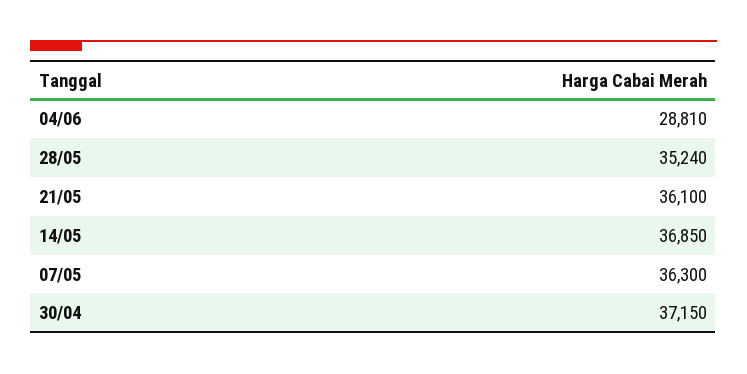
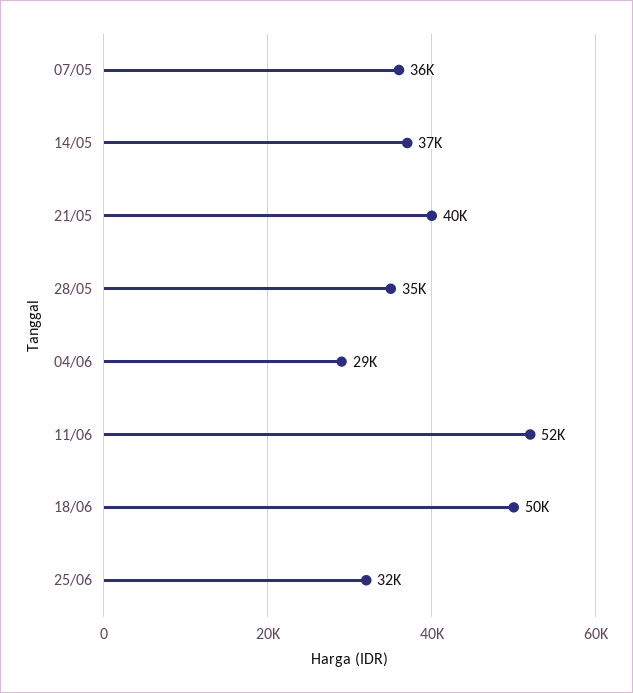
21/05: 36100 -> 40000
30/04: 37150 -> none
11/06: none -> 52000
18/06: none -> 50000
25/06: none -> 32000

